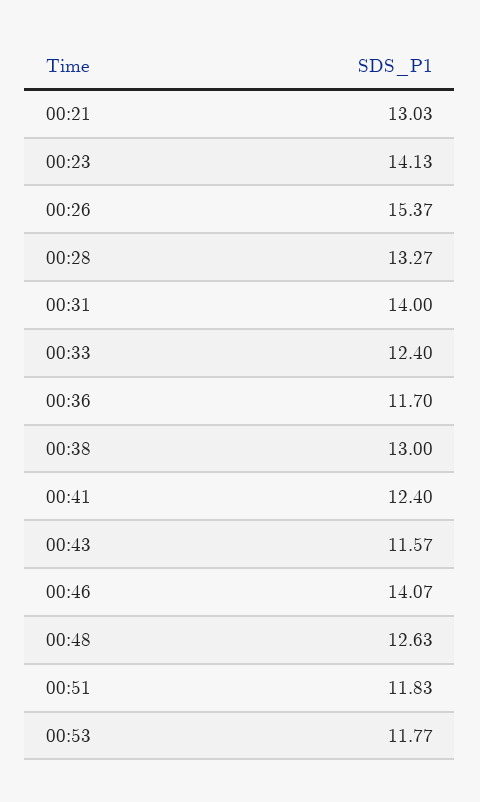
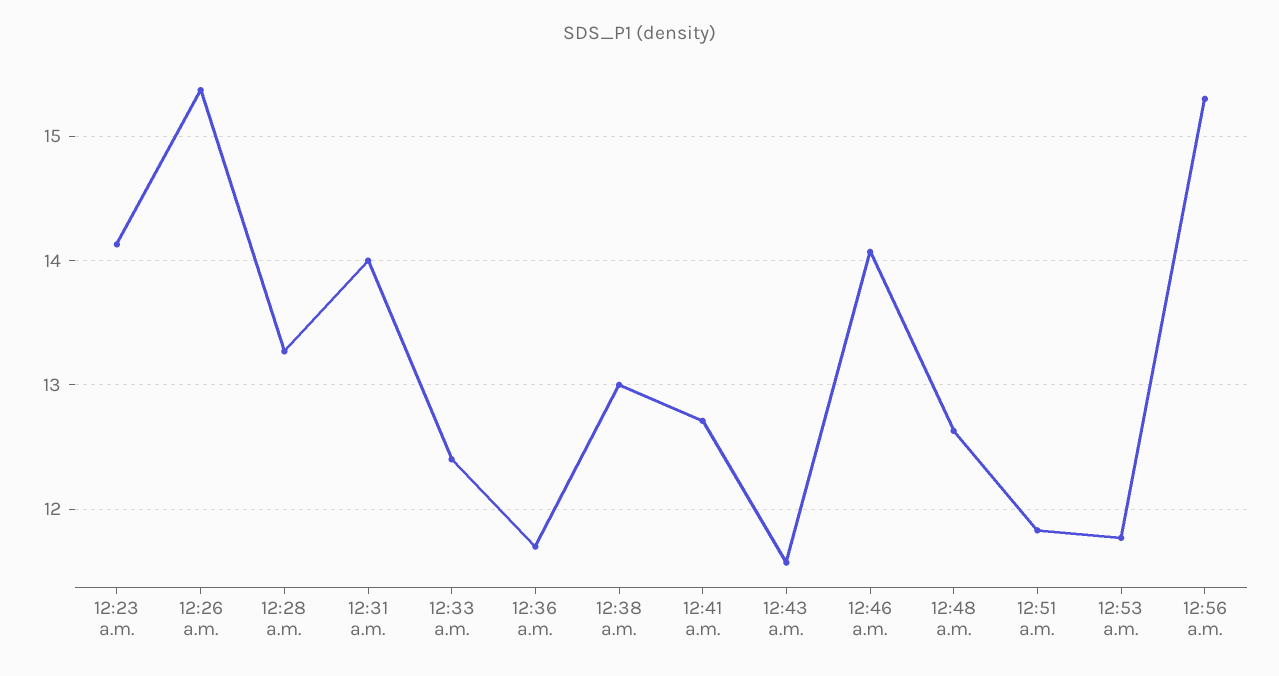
00:21: 13.03 -> none
00:41: 12.4 -> 12.7
12:56 a.m.: none -> 15.3

